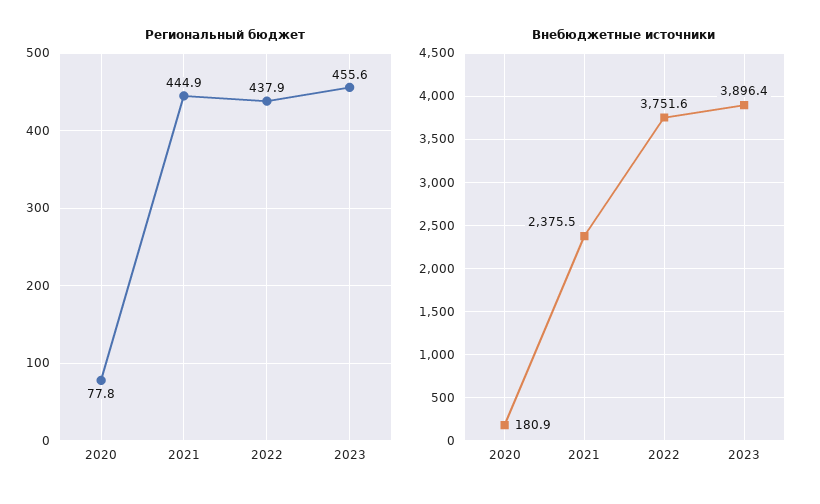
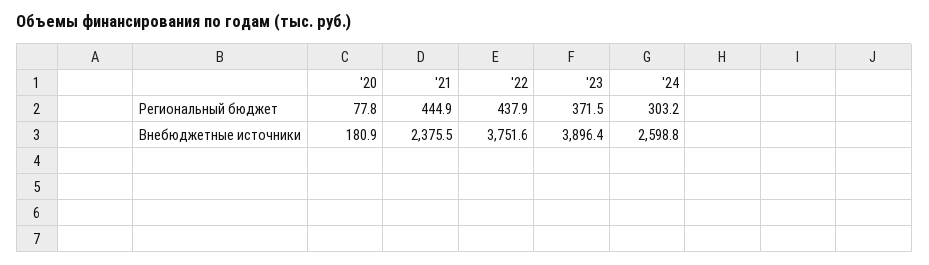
Региональный бюджет, 2023: 455.6 -> 371.5
Региональный бюджет, '24: none -> 303.2
Внебюджетные источники, '24: none -> 2598.8

